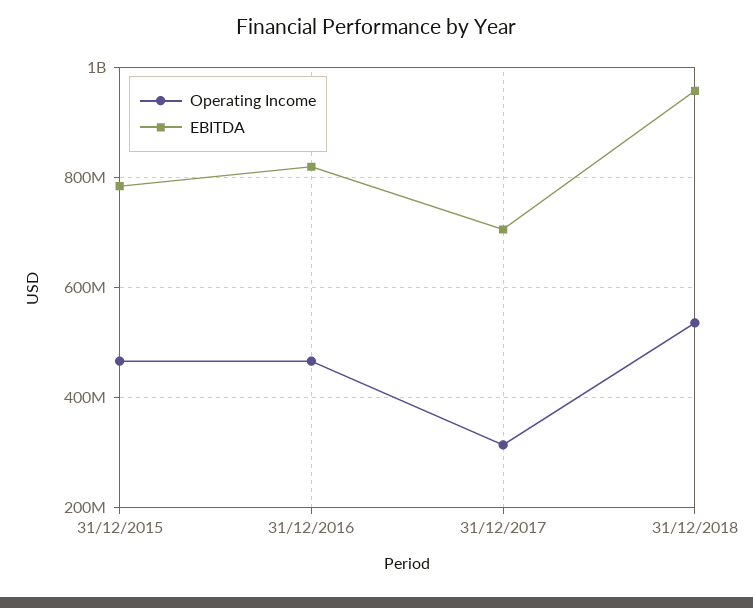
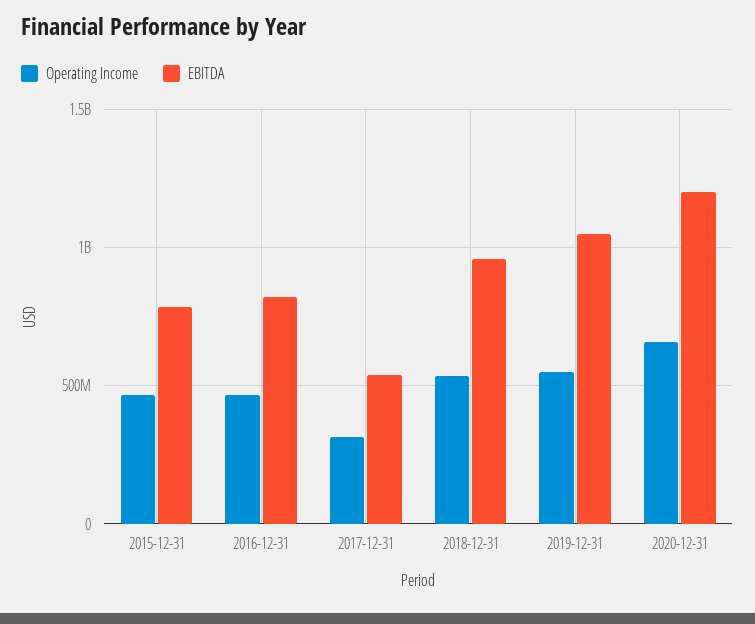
EBITDA, 31/12/2017: 700000000 -> 550000000
Operating Income, 2019-12-31: none -> 550000000
EBITDA, 2019-12-31: none -> 1050000000
Operating Income, 2020-12-31: none -> 650000000
EBITDA, 2020-12-31: none -> 1200000000

